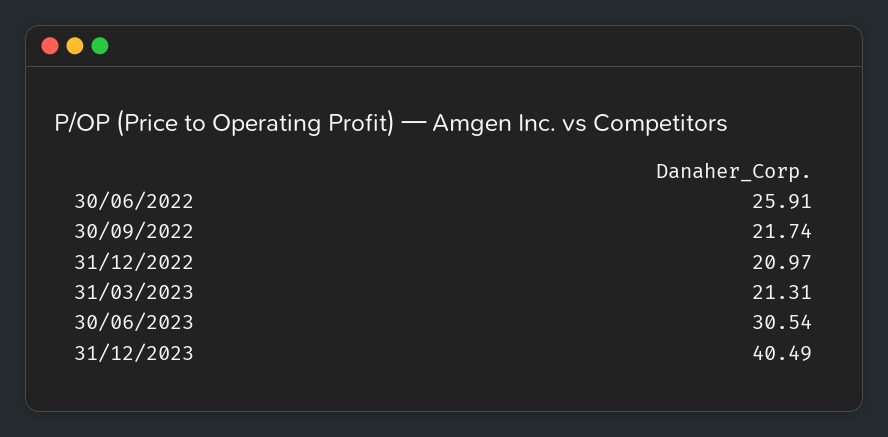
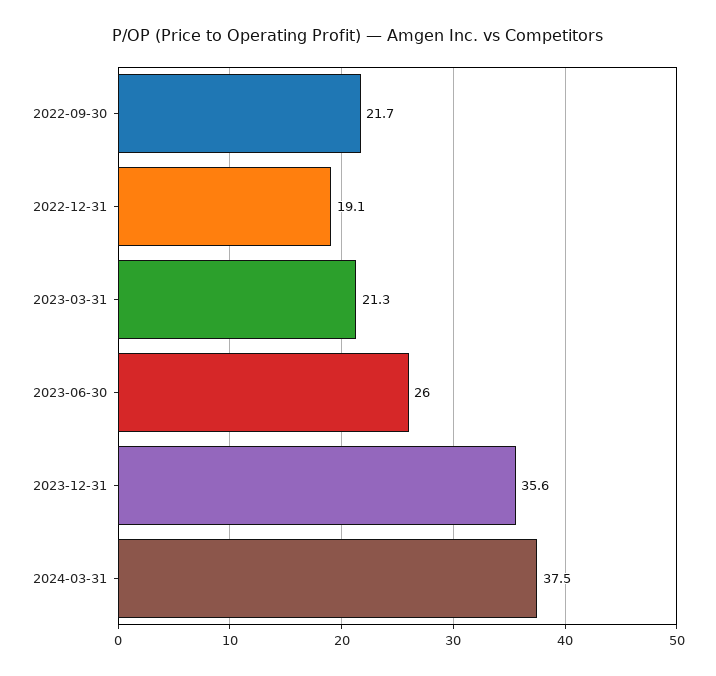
30/06/2022: 25.91 -> none
31/12/2022: 20.97 -> 19.1
30/06/2023: 30.54 -> 26
31/12/2023: 40.49 -> 35.6
2024-03-31: none -> 37.5

